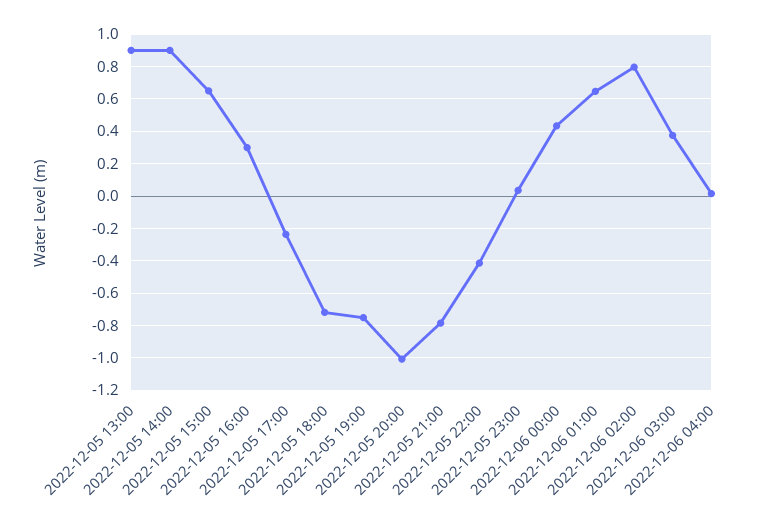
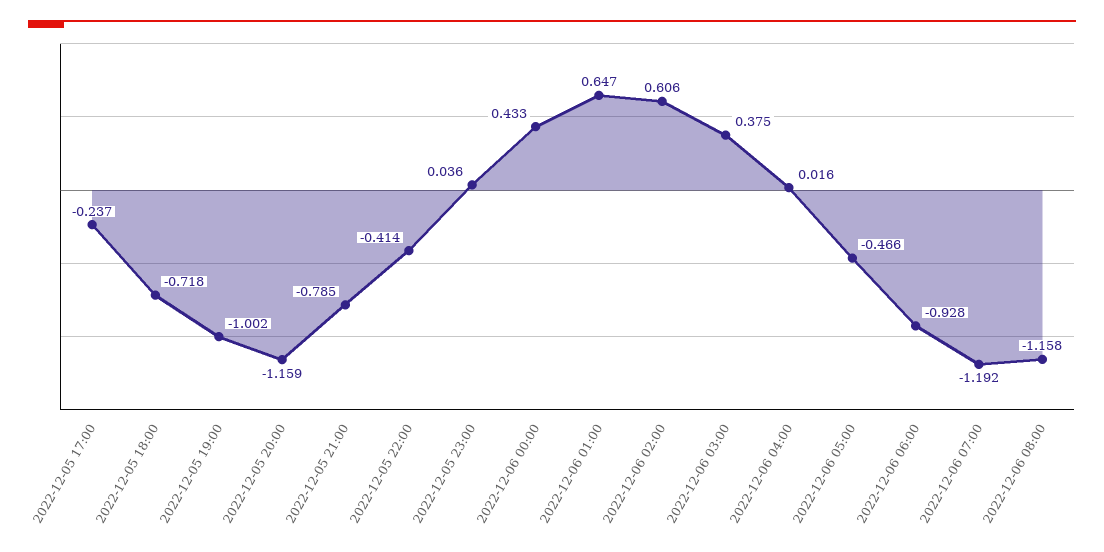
2022-12-05 13:00: 0.9 -> none
2022-12-05 14:00: 0.9 -> none
2022-12-05 15:00: 0.65 -> none
2022-12-05 16:00: 0.3 -> none
2022-12-05 19:00: -0.75 -> -1.002
2022-12-05 20:00: -1 -> -1.159
2022-12-06 02:00: 0.8 -> 0.606
2022-12-06 05:00: none -> -0.466
2022-12-06 06:00: none -> -0.928
2022-12-06 07:00: none -> -1.192
2022-12-06 08:00: none -> -1.158

